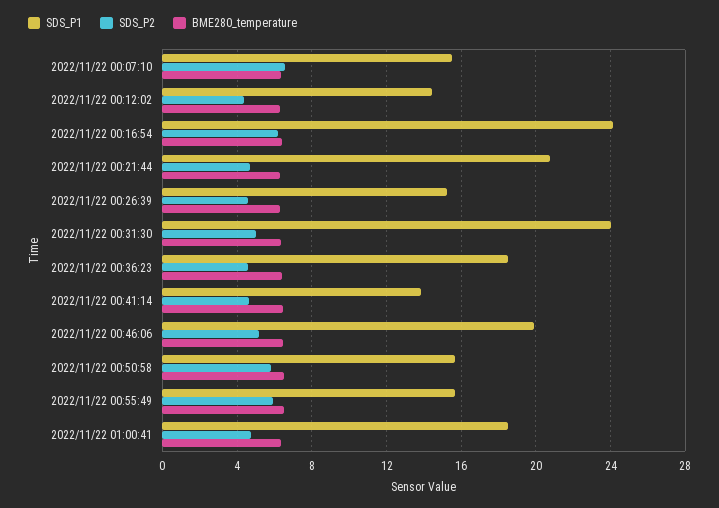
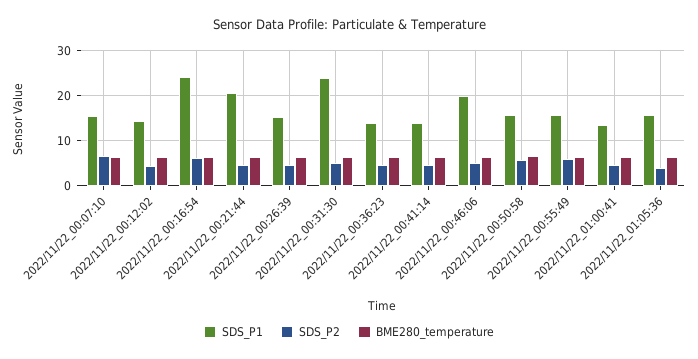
SDS_P1, 2022/11/22 00:36:23: 18.5 -> 14
SDS_P1, 2022/11/22 01:00:41: 18.5 -> 14
SDS_P1, 2022/11/22_01:05:36: none -> 16
SDS_P2, 2022/11/22_01:05:36: none -> 4
BME280_temperature, 2022/11/22_01:05:36: none -> 6

